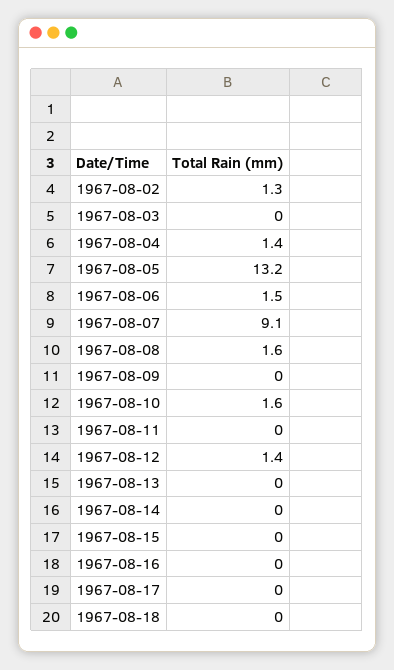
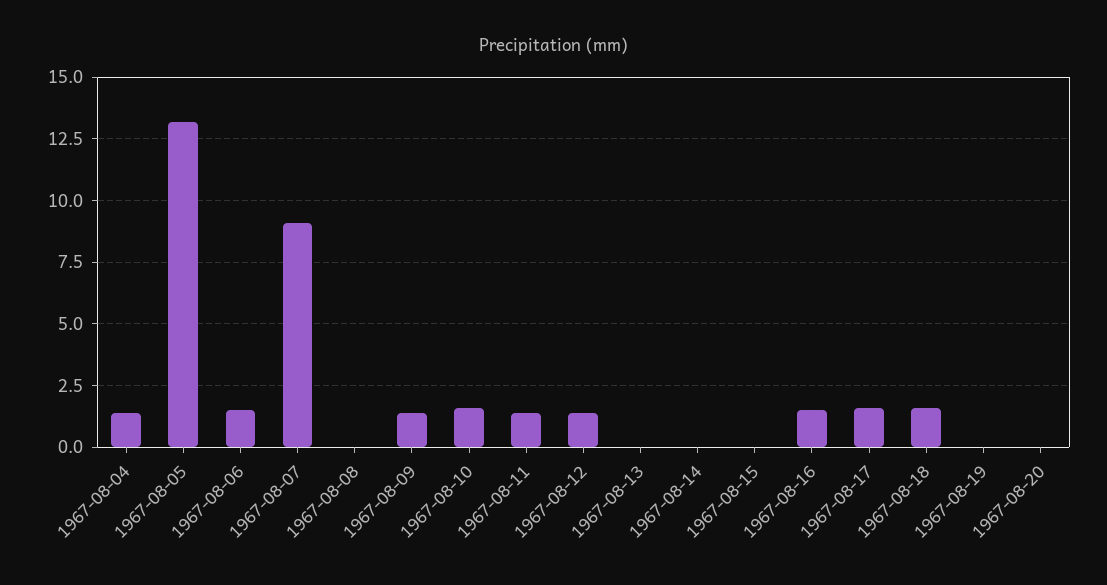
1967-08-02: 1.3 -> none
1967-08-03: 0 -> none
1967-08-08: 1.6 -> 0
1967-08-09: 0 -> 1.5
1967-08-11: 0 -> 1.5
1967-08-16: 0 -> 1.5
1967-08-17: 0 -> 1.5
1967-08-18: 0 -> 1.5
1967-08-19: none -> 0
1967-08-20: none -> 0

